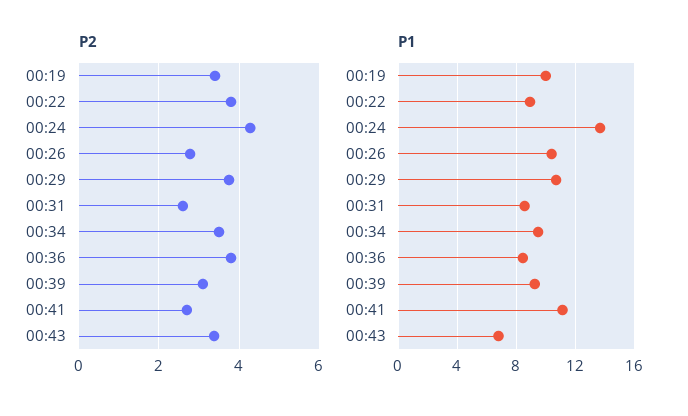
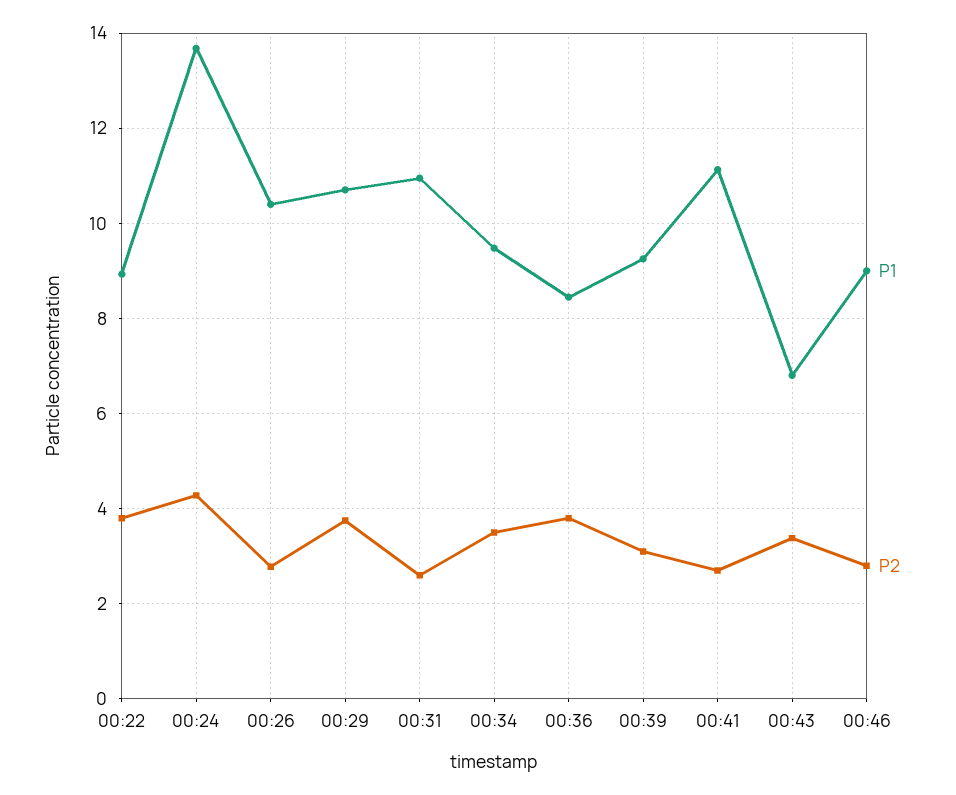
P2, 00:19: 3.4 -> none
P1, 00:19: 10 -> none
P1, 00:31: 8.5 -> 11
P1, 00:46: none -> 9
P2, 00:46: none -> 2.8

